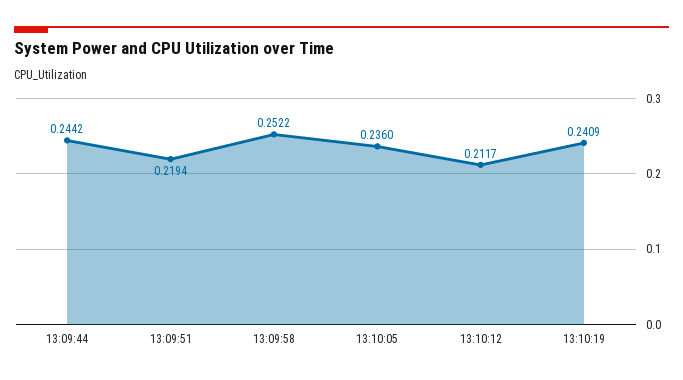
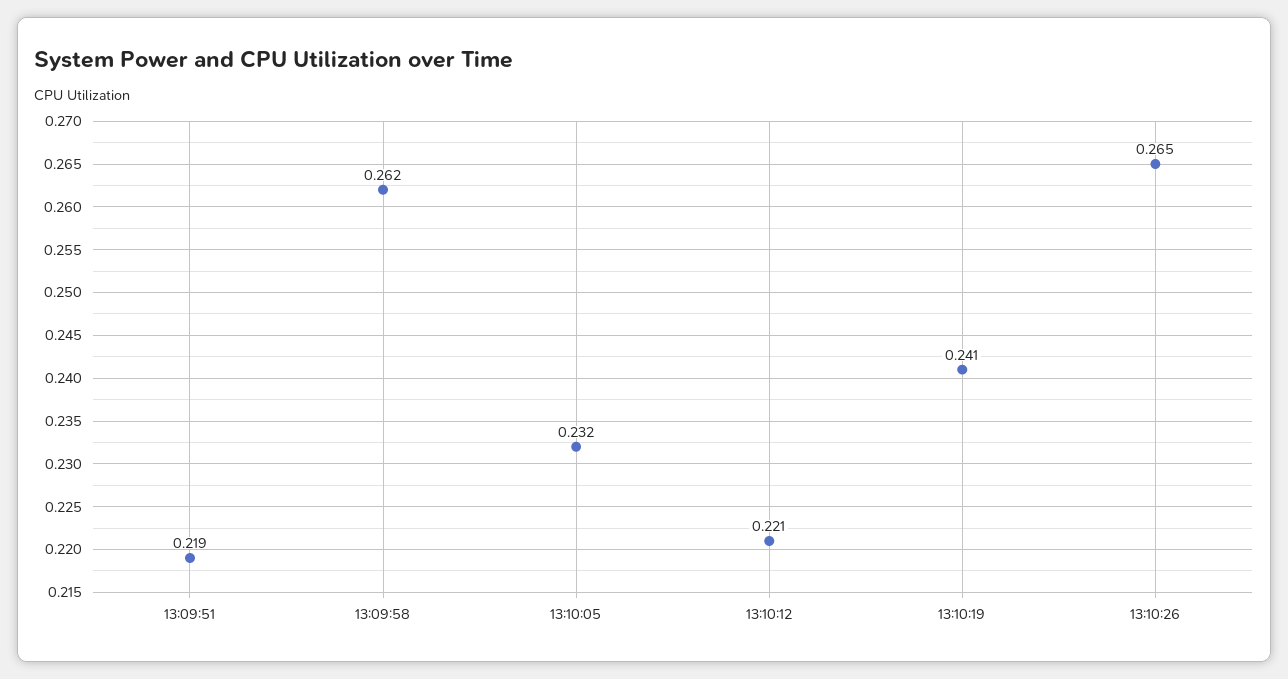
13:09:44: 0.2442 -> none
13:09:58: 0.2522 -> 0.262
13:10:05: 0.236 -> 0.232
13:10:12: 0.2117 -> 0.221
13:10:26: none -> 0.265

